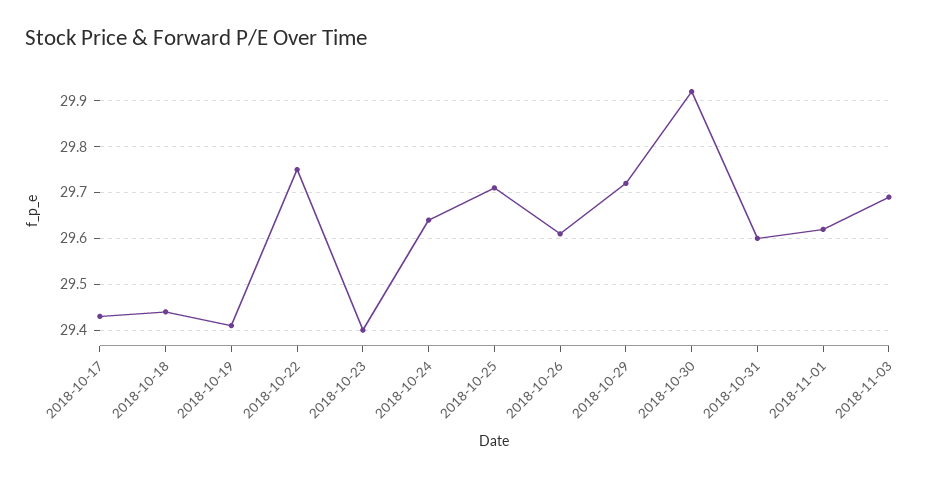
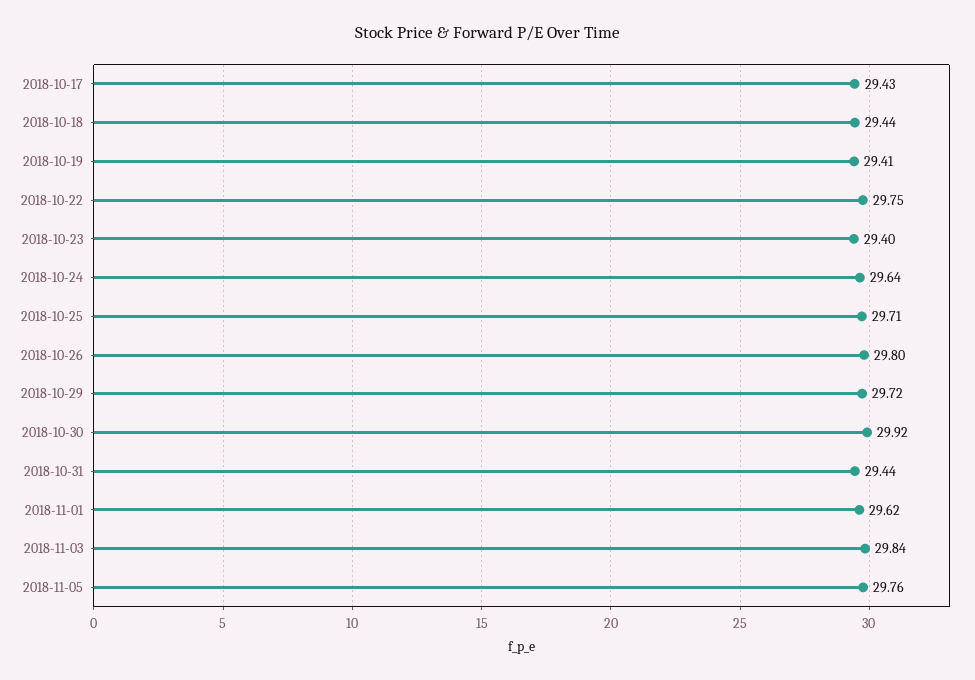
2018-10-26: 29.6 -> 29.8
2018-10-31: 29.6 -> 29.44
2018-11-03: 29.7 -> 29.84
2018-11-05: none -> 29.76

